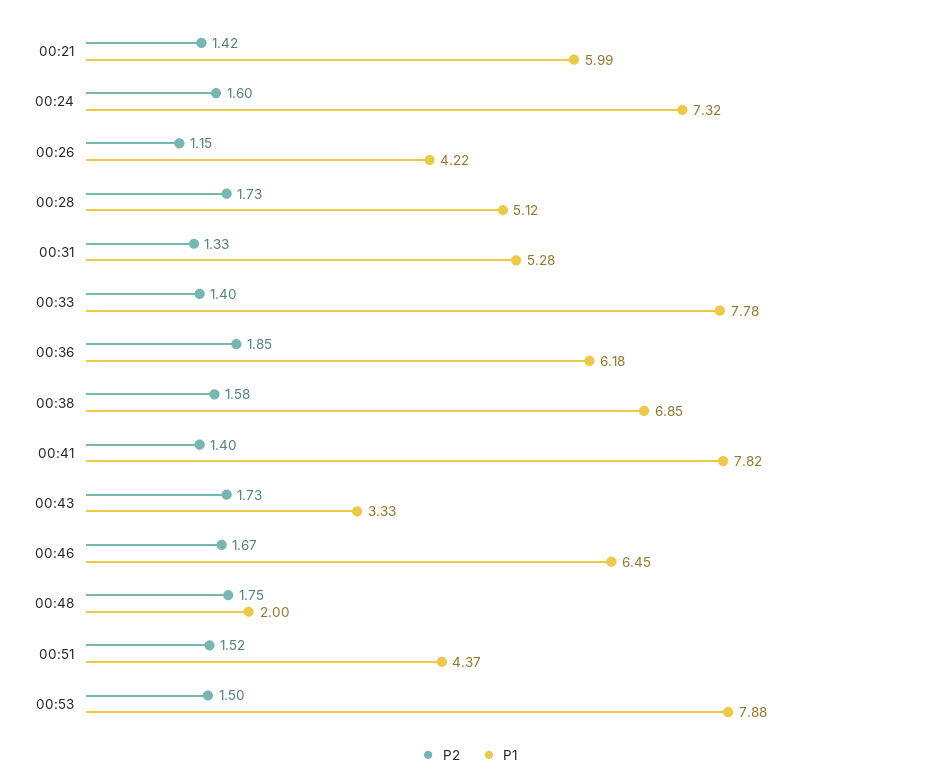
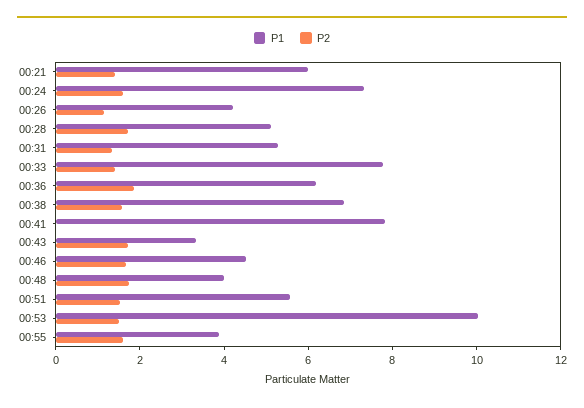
P2, 00:41: 1.4 -> 0
P1, 00:46: 6.45 -> 4.5
P1, 00:48: 2 -> 4
P1, 00:51: 4.37 -> 5.5
P1, 00:53: 7.88 -> 10
P1, 00:55: none -> 4
P2, 00:55: none -> 1.5

